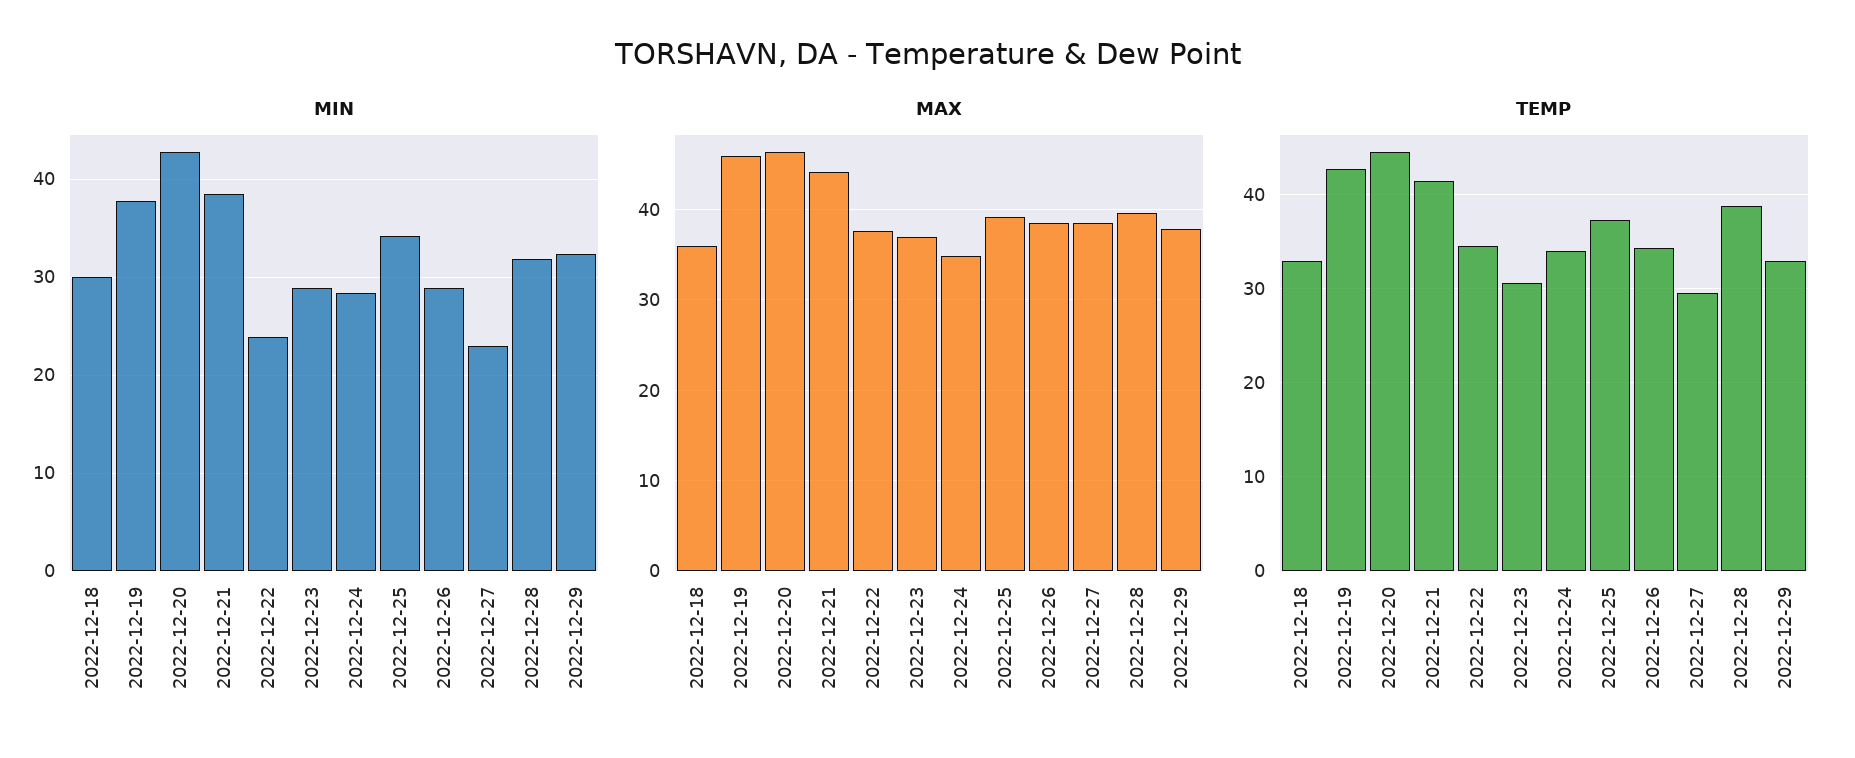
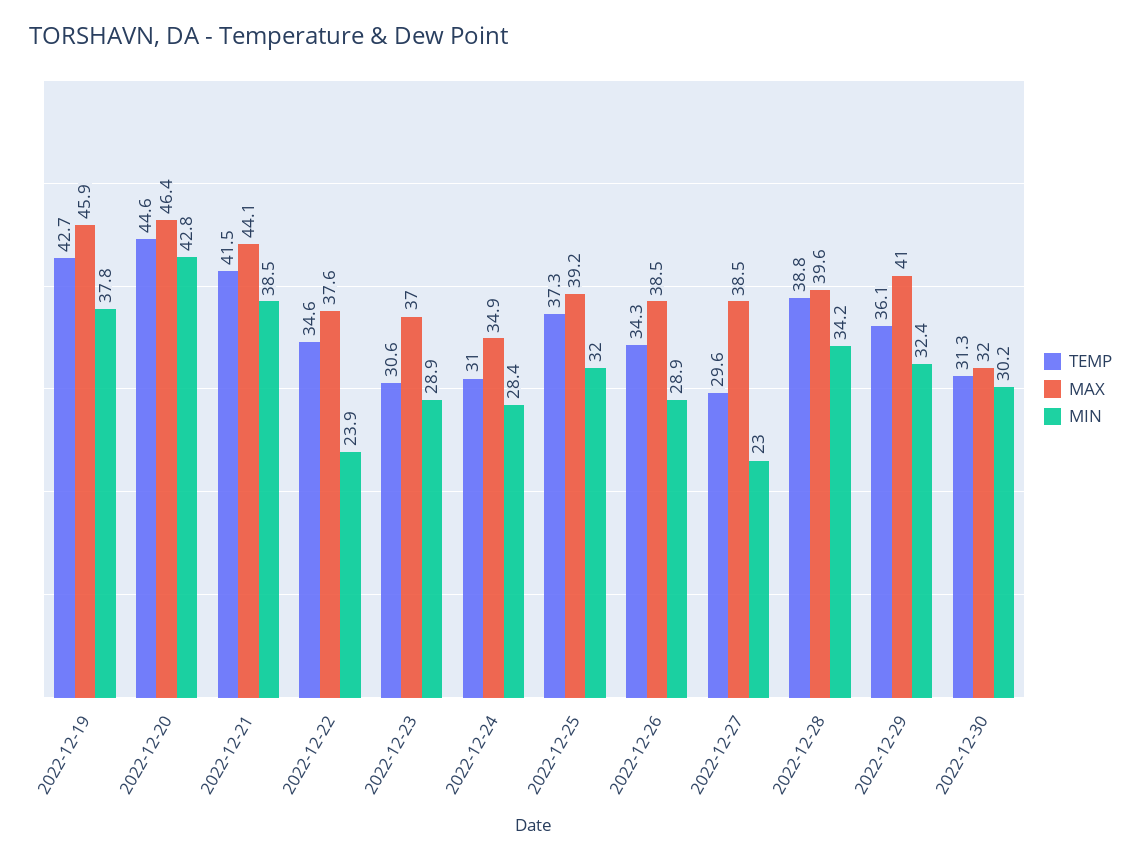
MIN, 2022-12-18: 30 -> none
MIN, 2022-12-25: 34 -> 32
MIN, 2022-12-28: 32 -> 34.2
MAX, 2022-12-18: 36 -> none
MAX, 2022-12-29: 38 -> 41
TEMP, 2022-12-18: 33 -> none
TEMP, 2022-12-24: 34 -> 31
TEMP, 2022-12-29: 33 -> 36.1
TEMP, 2022-12-30: none -> 31.3
MAX, 2022-12-30: none -> 32
MIN, 2022-12-30: none -> 30.2

